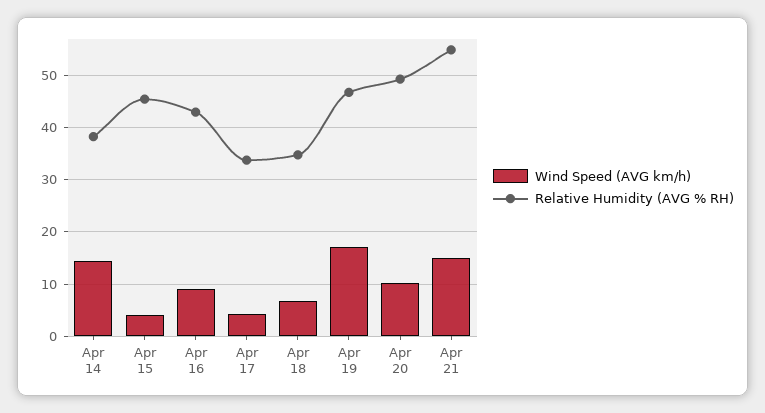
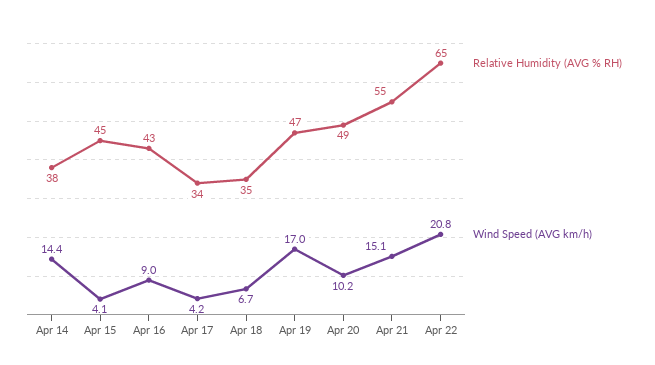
Relative Humidity (AVG % RH), Apr 22: none -> 65
Wind Speed (AVG km/h), Apr 22: none -> 20.8

